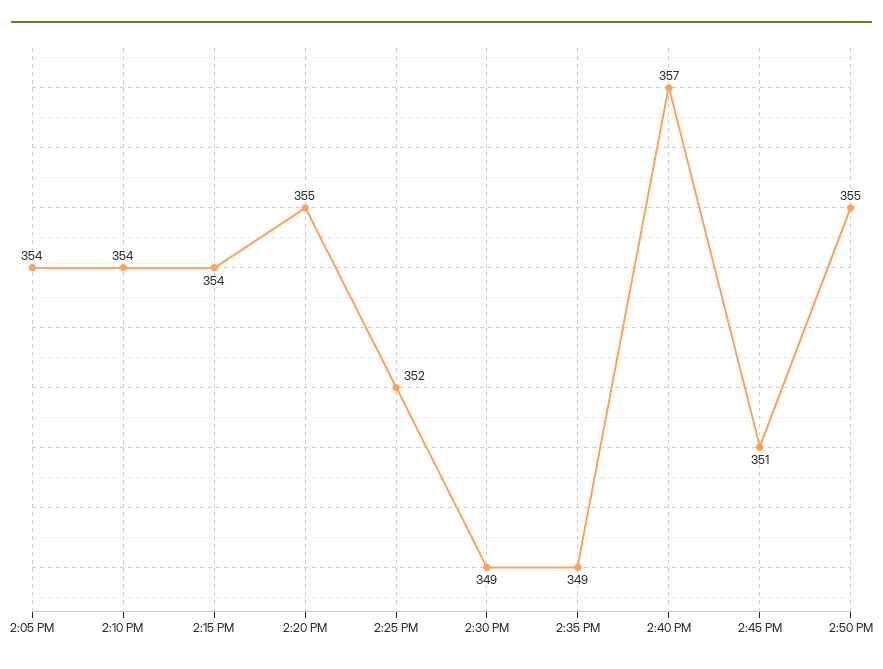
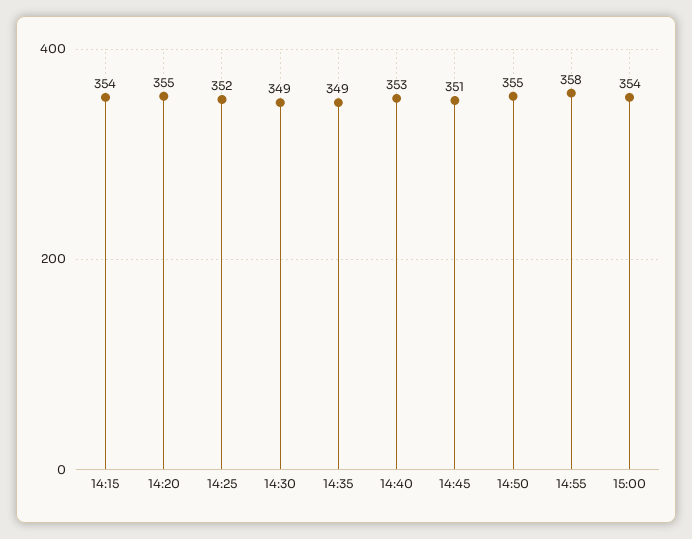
2:05 PM: 354 -> none
2:10 PM: 354 -> none
2:40 PM: 357 -> 353
14:55: none -> 358
15:00: none -> 354

